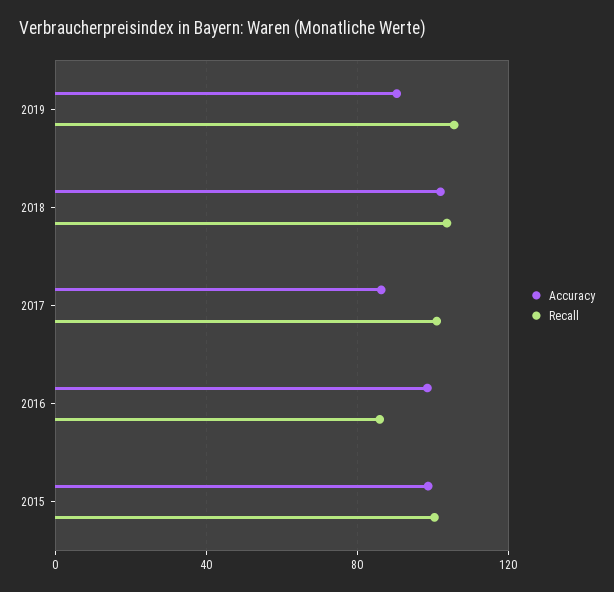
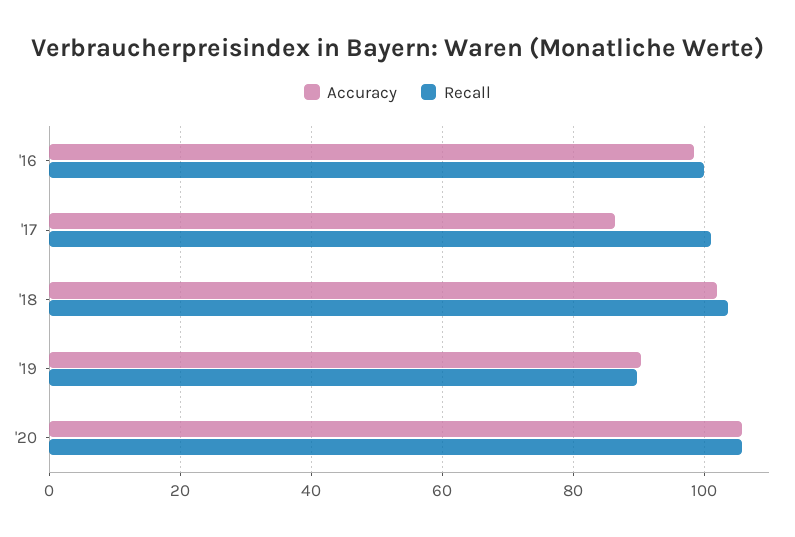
Recall, 2019: 105 -> 90
Recall, 2016: 85 -> 100
Accuracy, 2015: 100 -> none
Recall, 2015: 100 -> none
Accuracy, '20: none -> 106
Recall, '20: none -> 106

